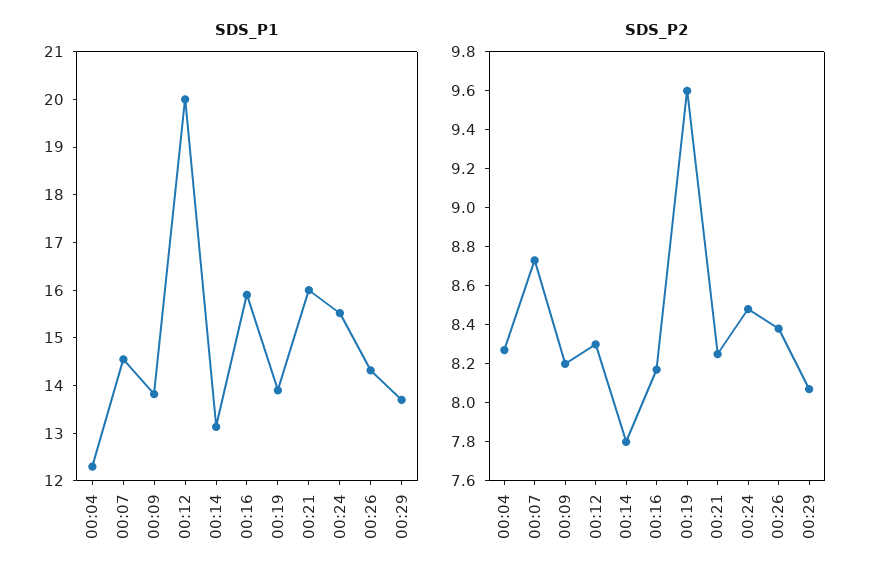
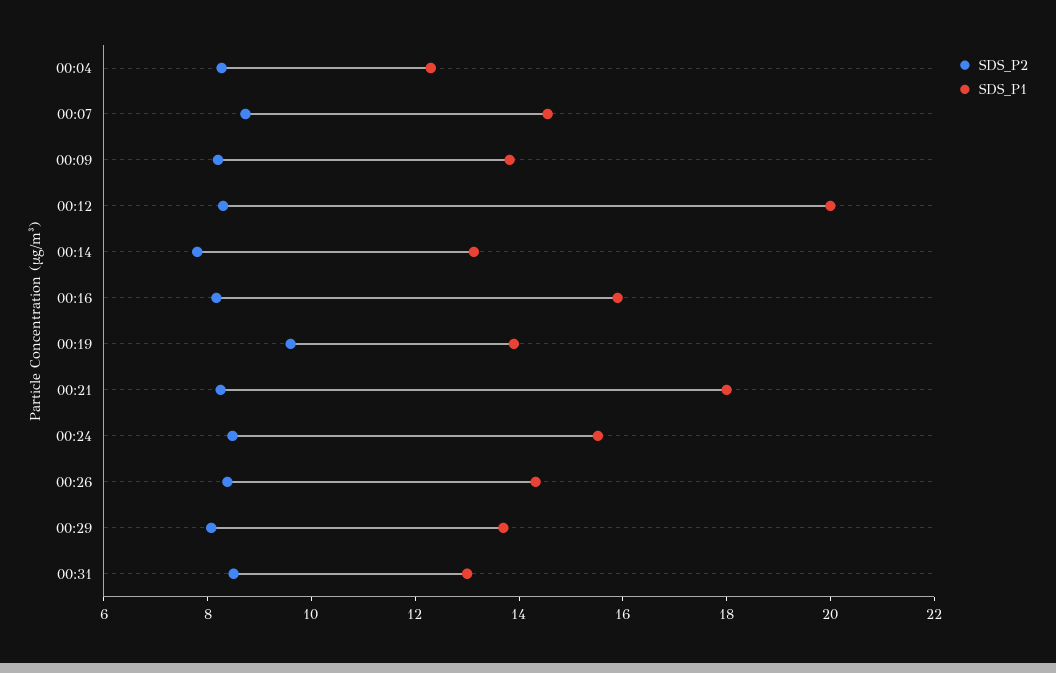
SDS_P1, 00:21: 16 -> 18
SDS_P2, 00:31: none -> 8.5
SDS_P1, 00:31: none -> 13

